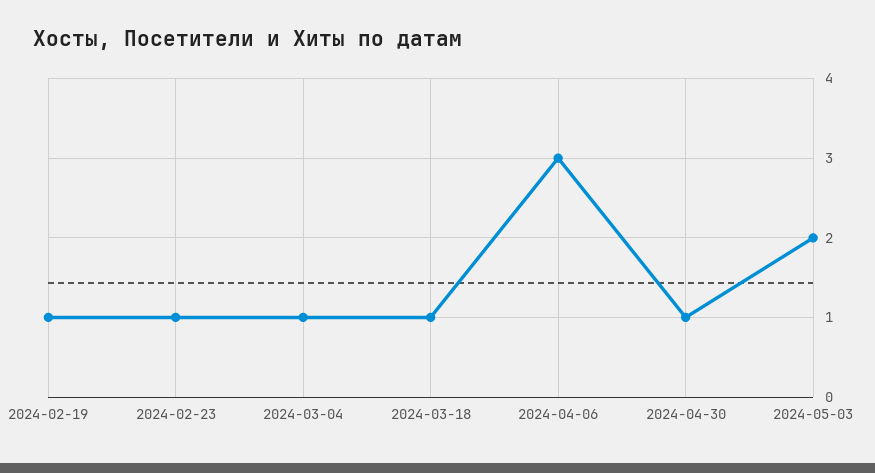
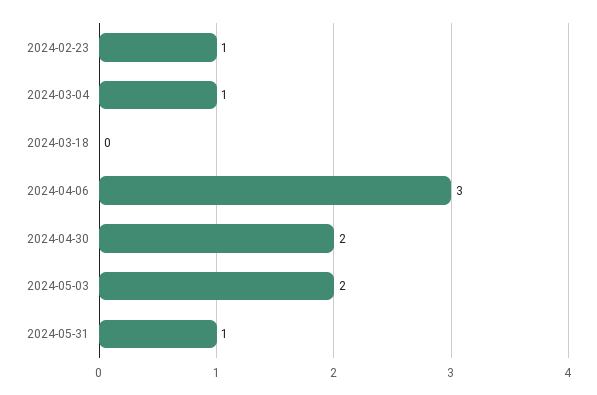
2024-02-19: 1 -> none
2024-03-18: 1 -> 0
2024-04-30: 1 -> 2
2024-05-31: none -> 1

